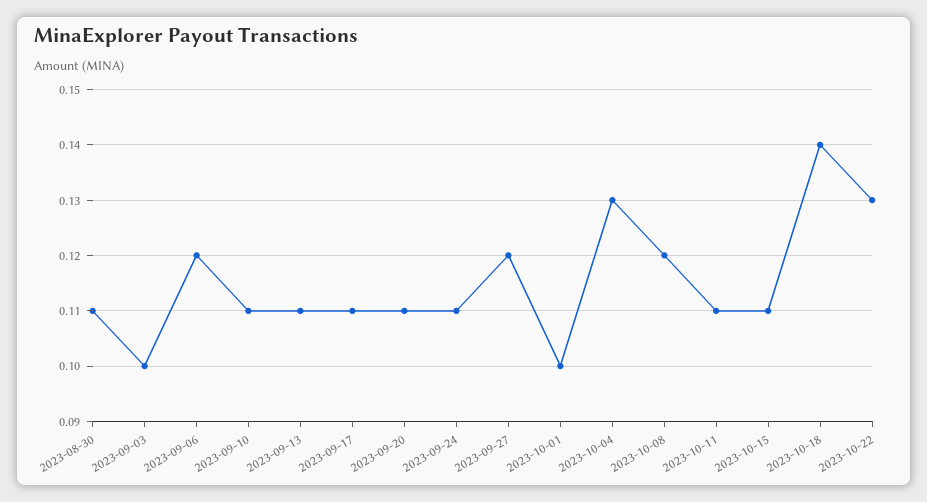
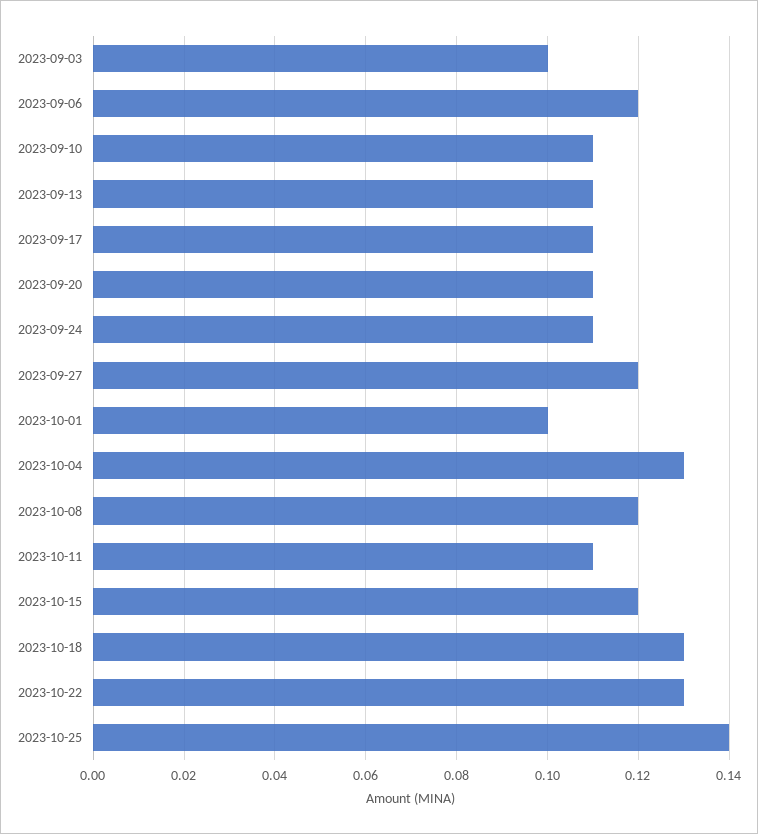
2023-08-30: 0.11 -> none
2023-10-15: 0.11 -> 0.12
2023-10-18: 0.14 -> 0.13
2023-10-25: none -> 0.14

